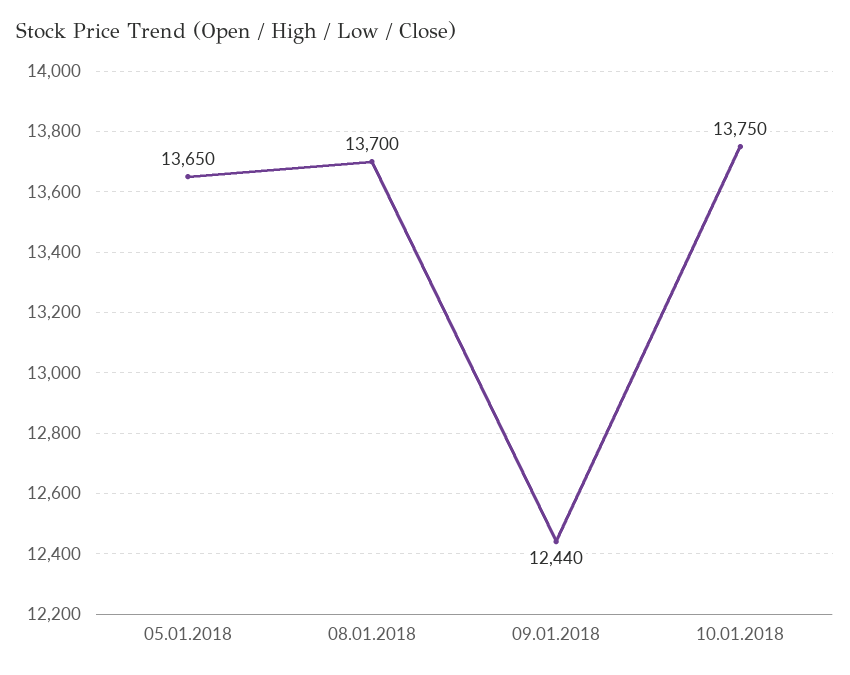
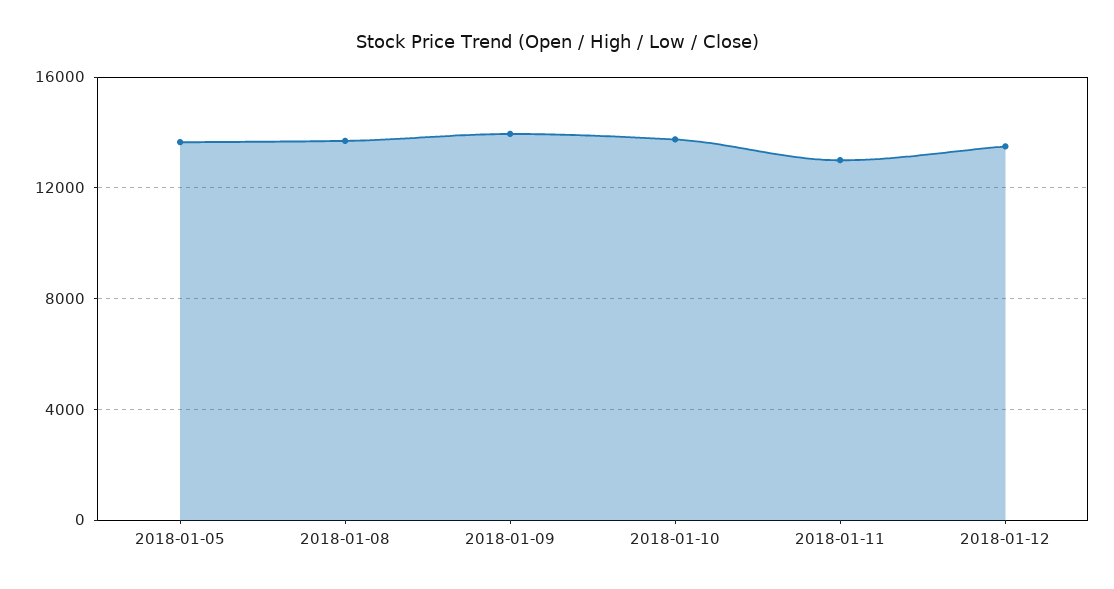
09.01.2018: 12440 -> 14000
2018-01-11: none -> 13000
2018-01-12: none -> 13500

